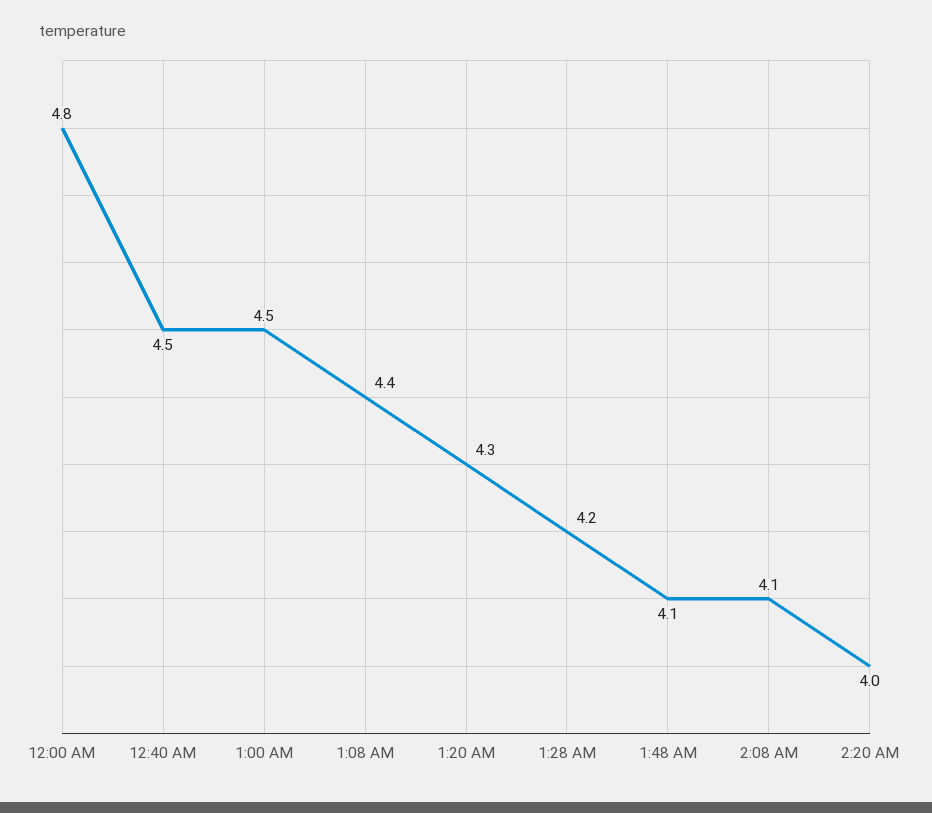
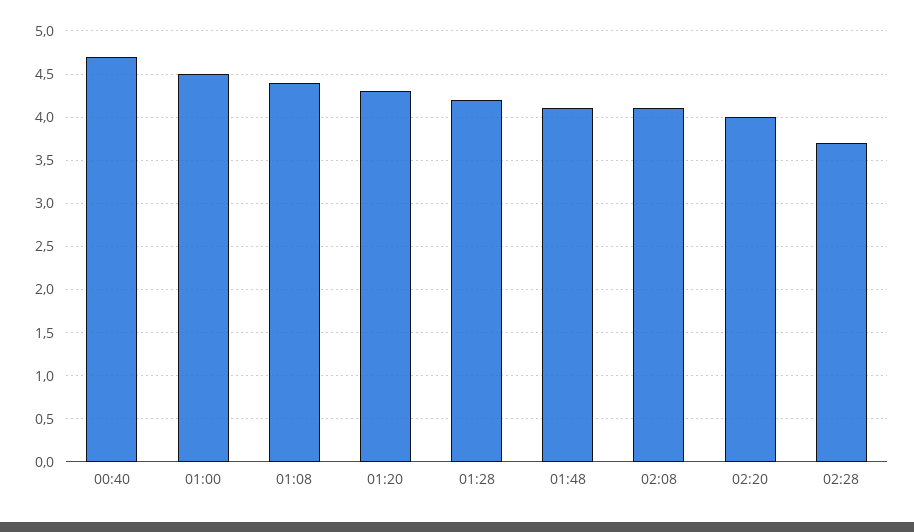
12:00 AM: 4.8 -> none
12:40 AM: 4.5 -> 4.7
02:28: none -> 3.7

